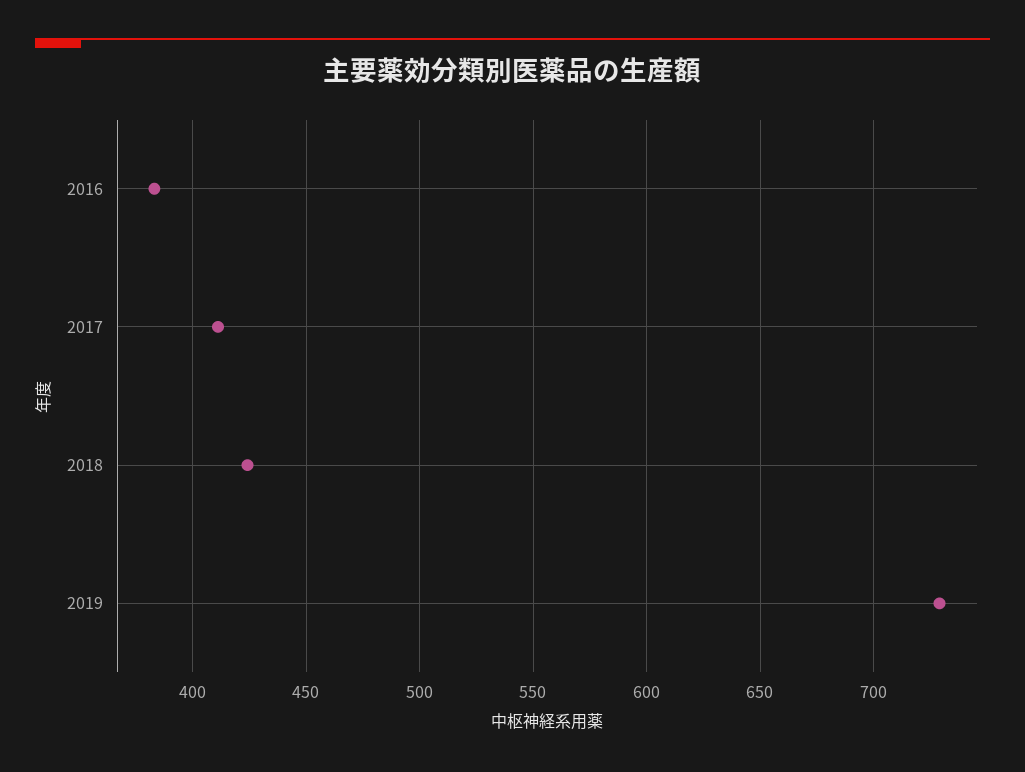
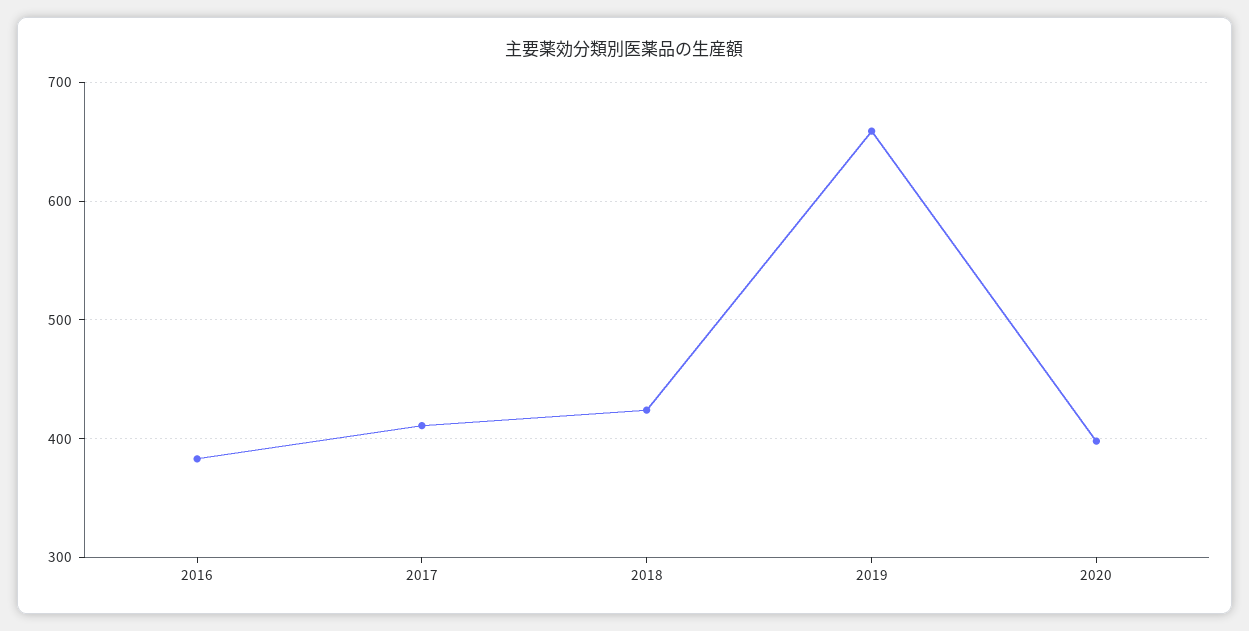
2019: 730 -> 660
2020: none -> 400

